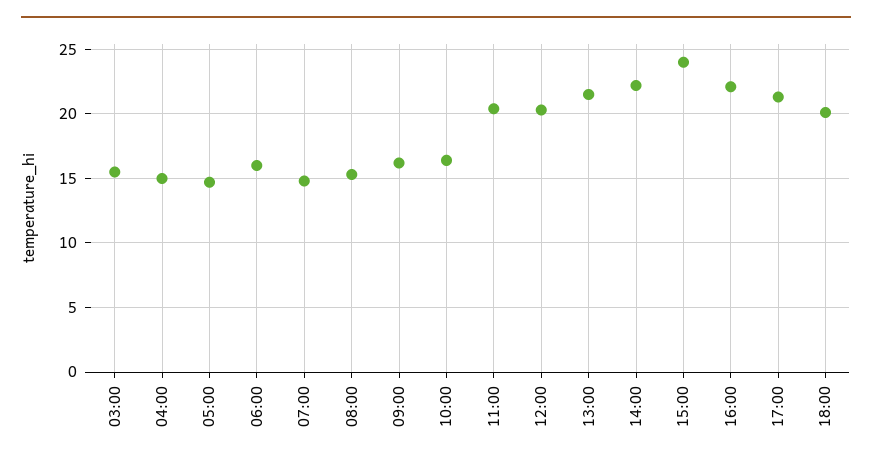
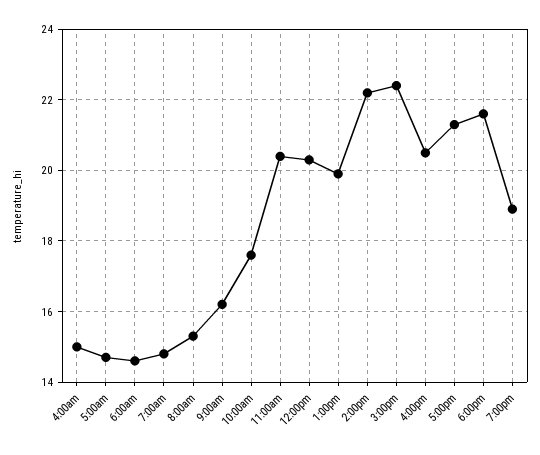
03:00: 15.5 -> none
06:00: 16 -> 14.5
10:00: 16.5 -> 17.5
13:00: 21.5 -> 20
15:00: 24 -> 22.5
16:00: 22 -> 20.5
18:00: 20 -> 21.5
7:00pm: none -> 19

